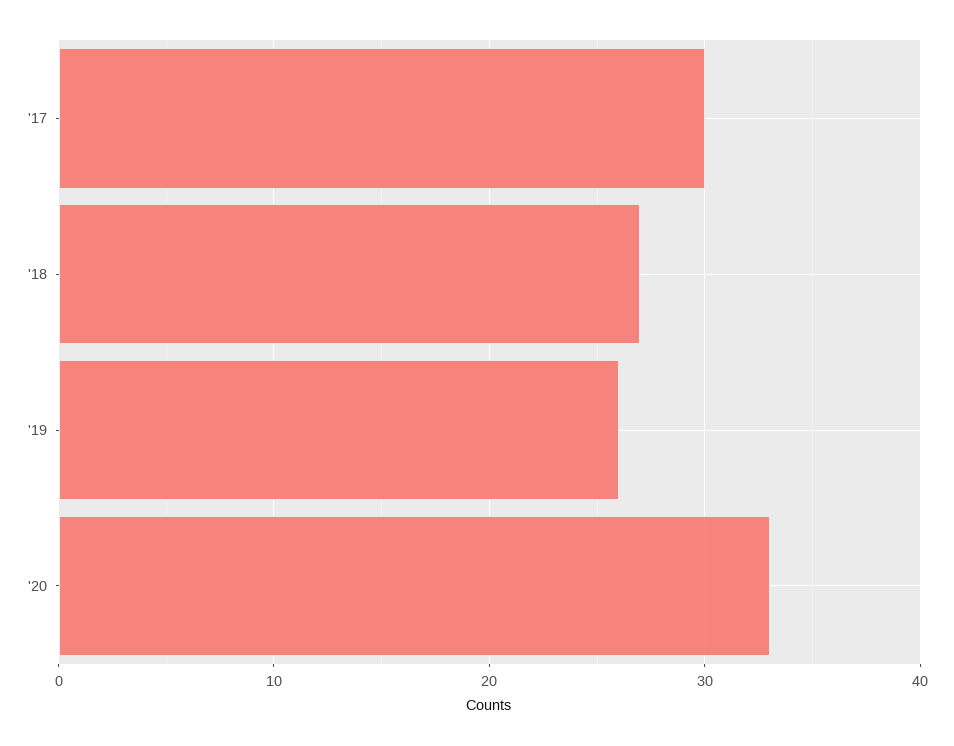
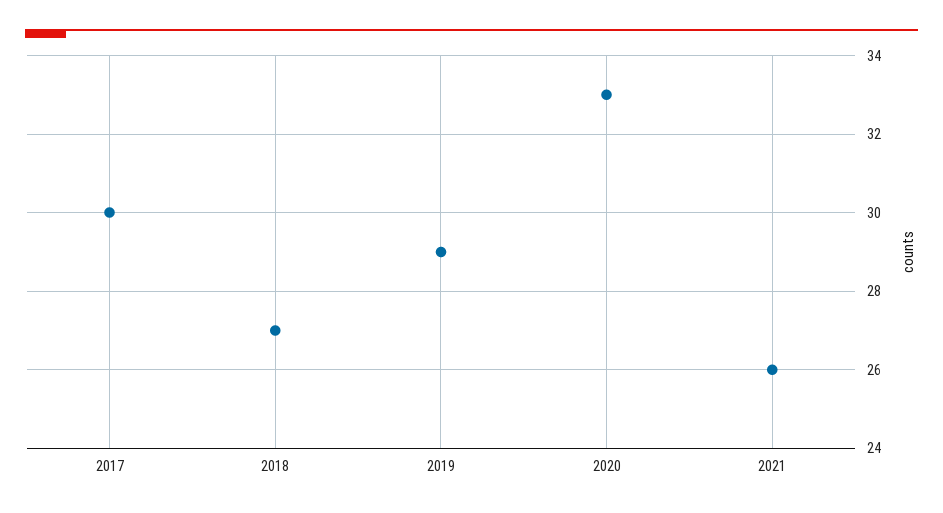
'19: 26 -> 29
2021: none -> 26

